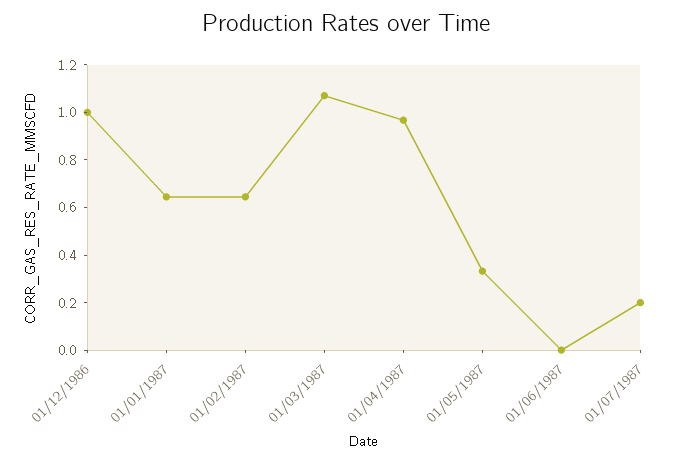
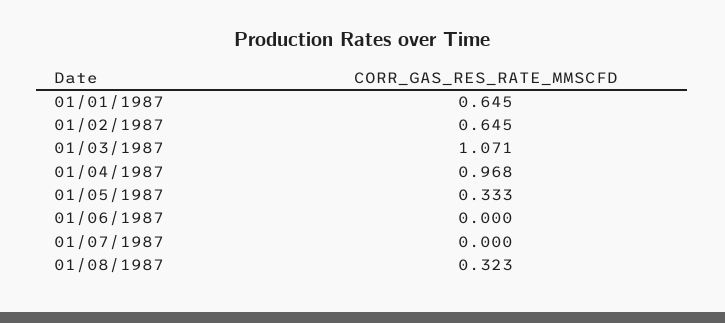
01/12/1986: 1 -> none
01/07/1987: 0.2 -> 0
01/08/1987: none -> 0.323

